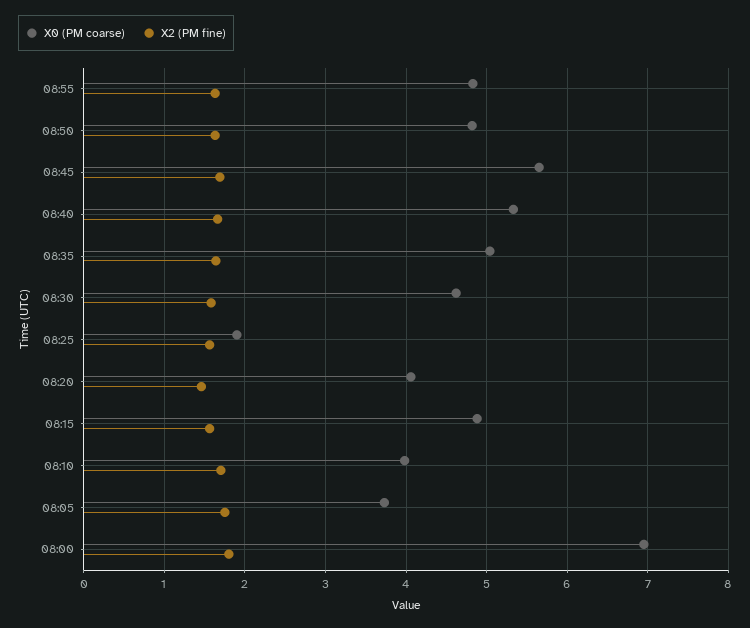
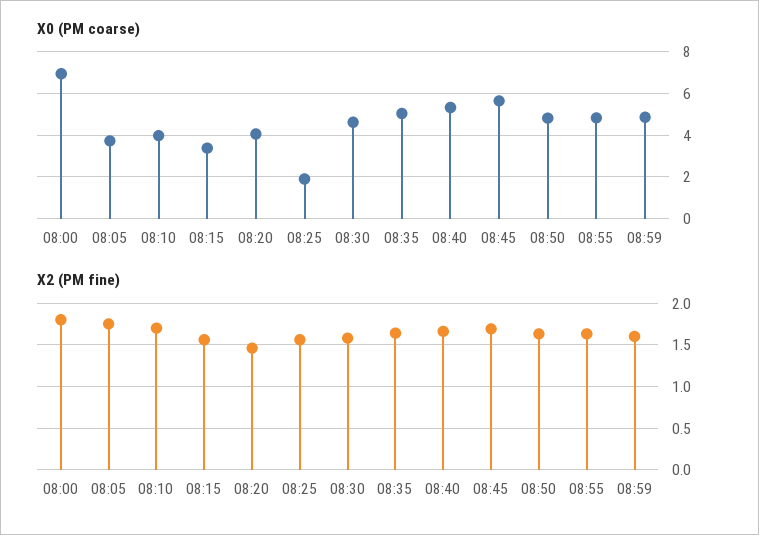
X0 (PM coarse), 08:15: 4.9 -> 3.5
X0 (PM coarse), 08:59: none -> 5
X2 (PM fine), 08:59: none -> 1.6

